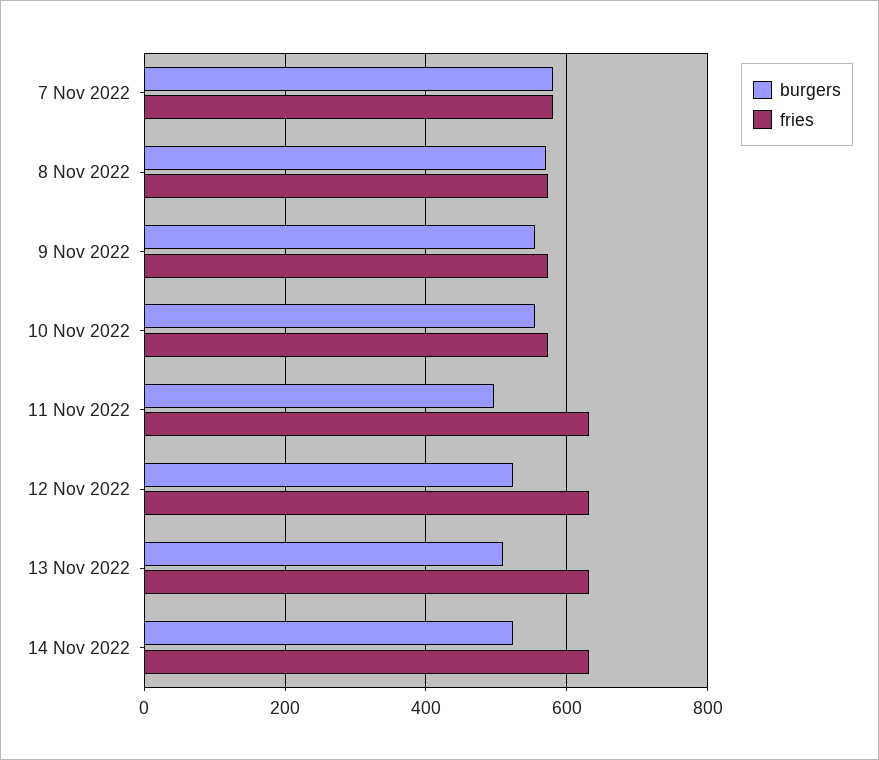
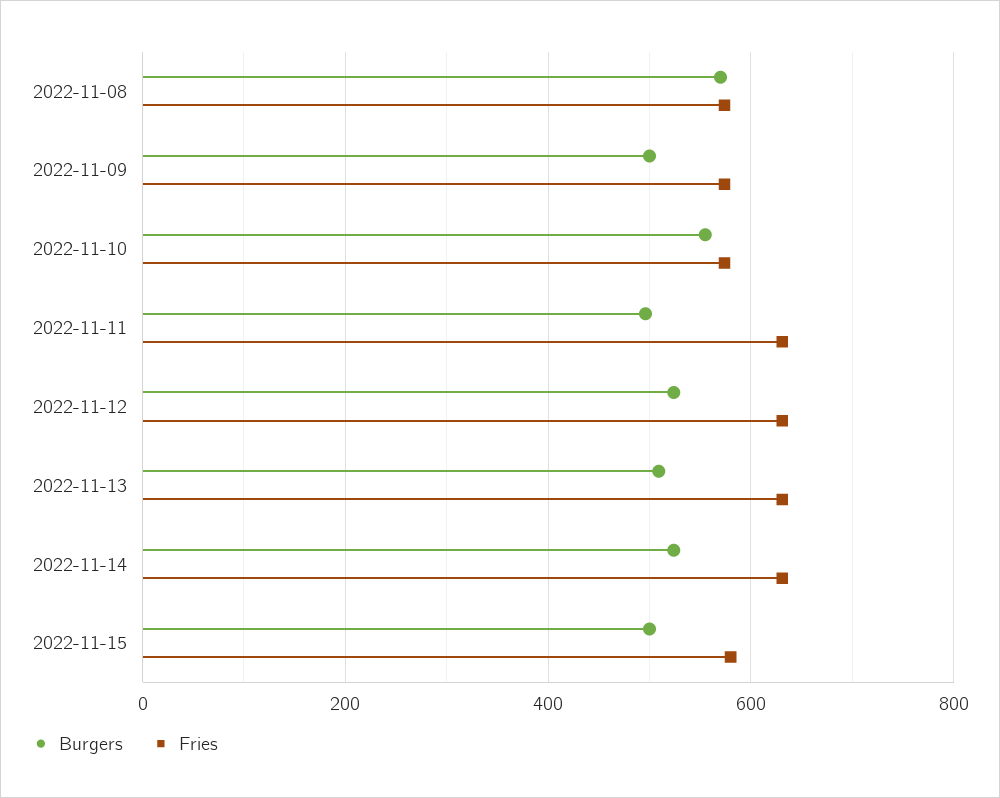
burgers, 7 Nov 2022: 580 -> none
fries, 7 Nov 2022: 580 -> none
burgers, 9 Nov 2022: 560 -> 500
burgers, 2022-11-15: none -> 500
fries, 2022-11-15: none -> 580

